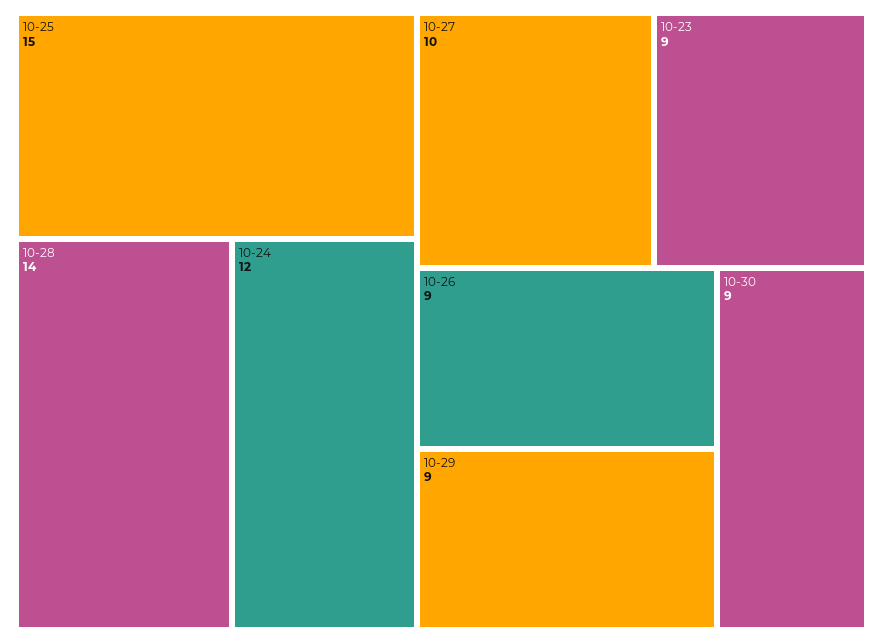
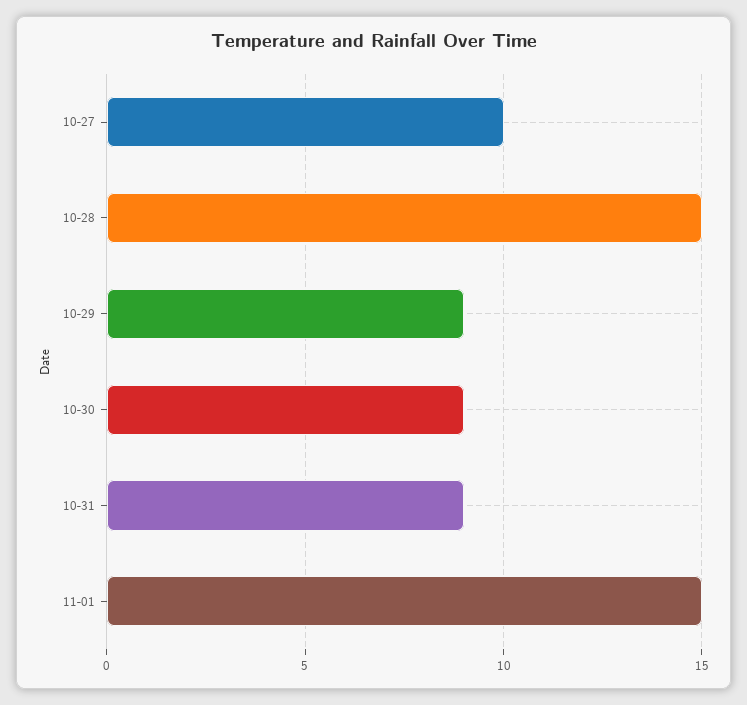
10-25: 15 -> none
10-28: 14 -> 15
10-24: 12 -> none
10-23: 9 -> none
10-26: 9 -> none
10-31: none -> 9
11-01: none -> 15

